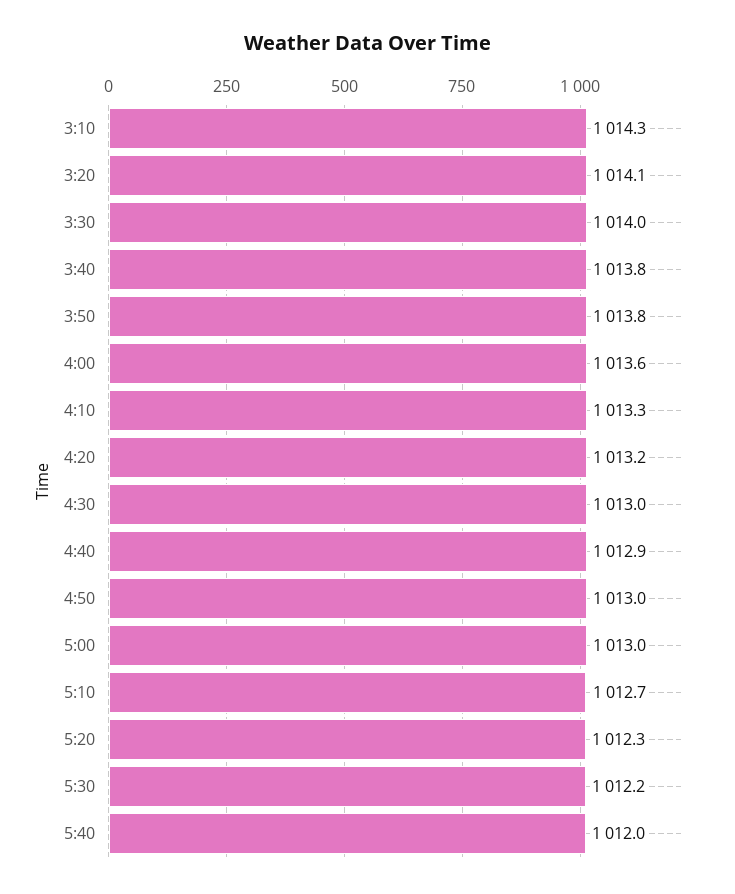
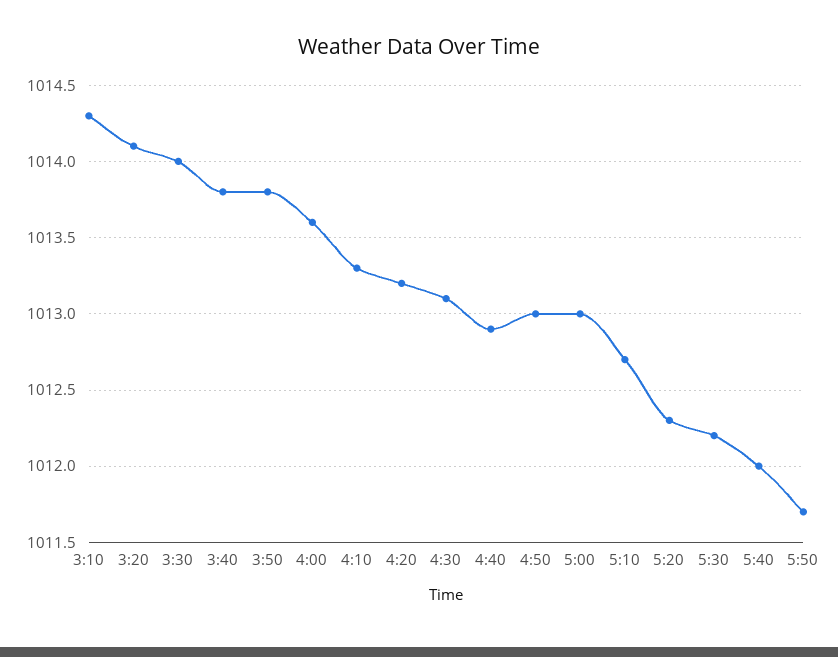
4:30: 1013 -> 1013.1
5:50: none -> 1011.7

